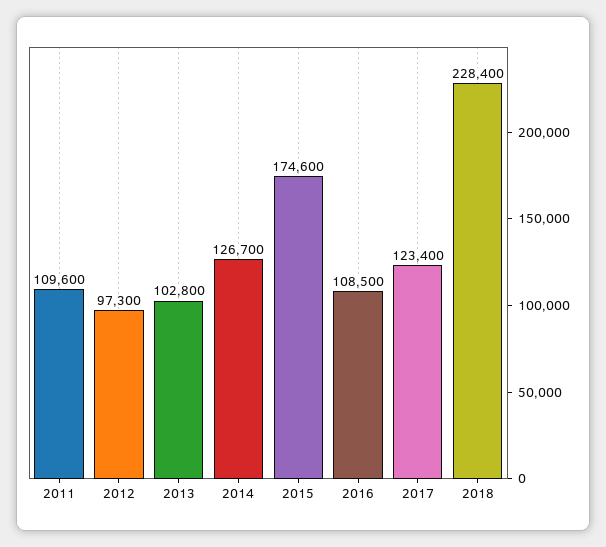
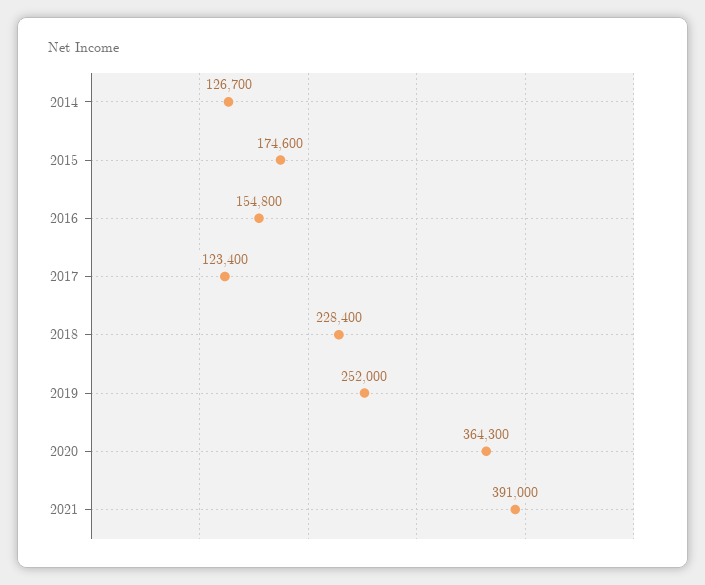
2011: 109600 -> none
2012: 97300 -> none
2013: 102800 -> none
2016: 108500 -> 154800
2019: none -> 252000
2020: none -> 364300
2021: none -> 391000

